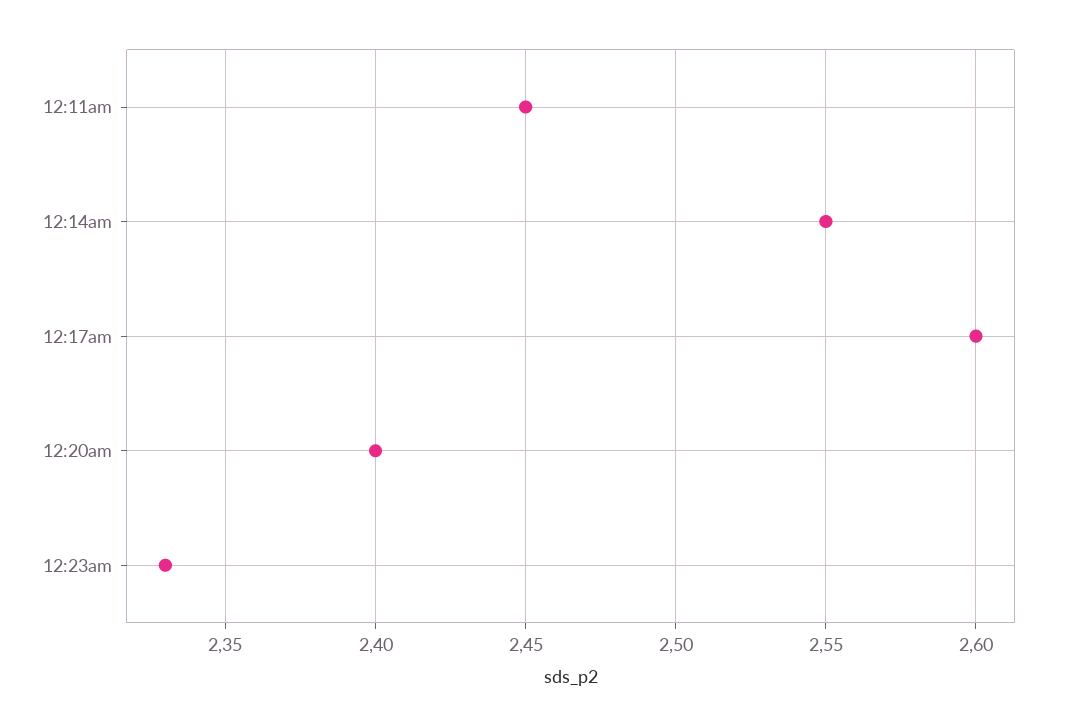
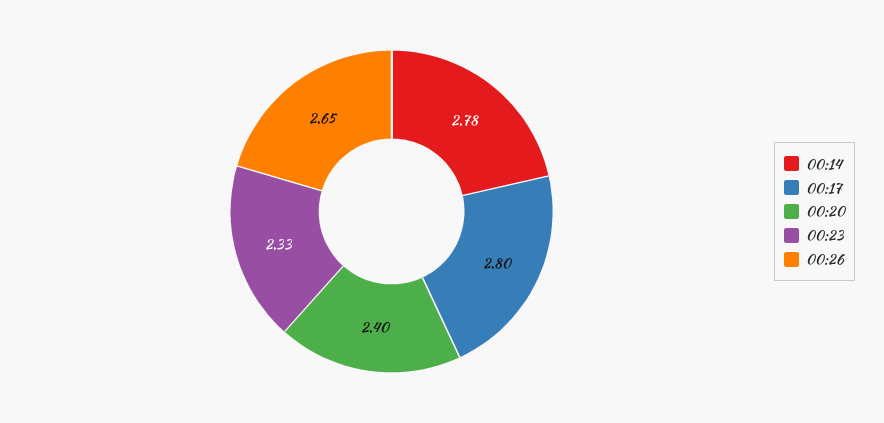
12:11am: 2.45 -> none
12:14am: 2.55 -> 2.78
12:17am: 2.6 -> 2.8
00:26: none -> 2.65

